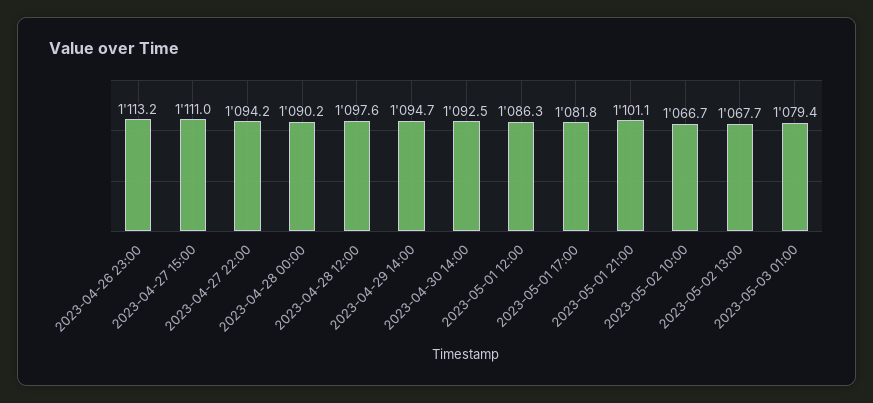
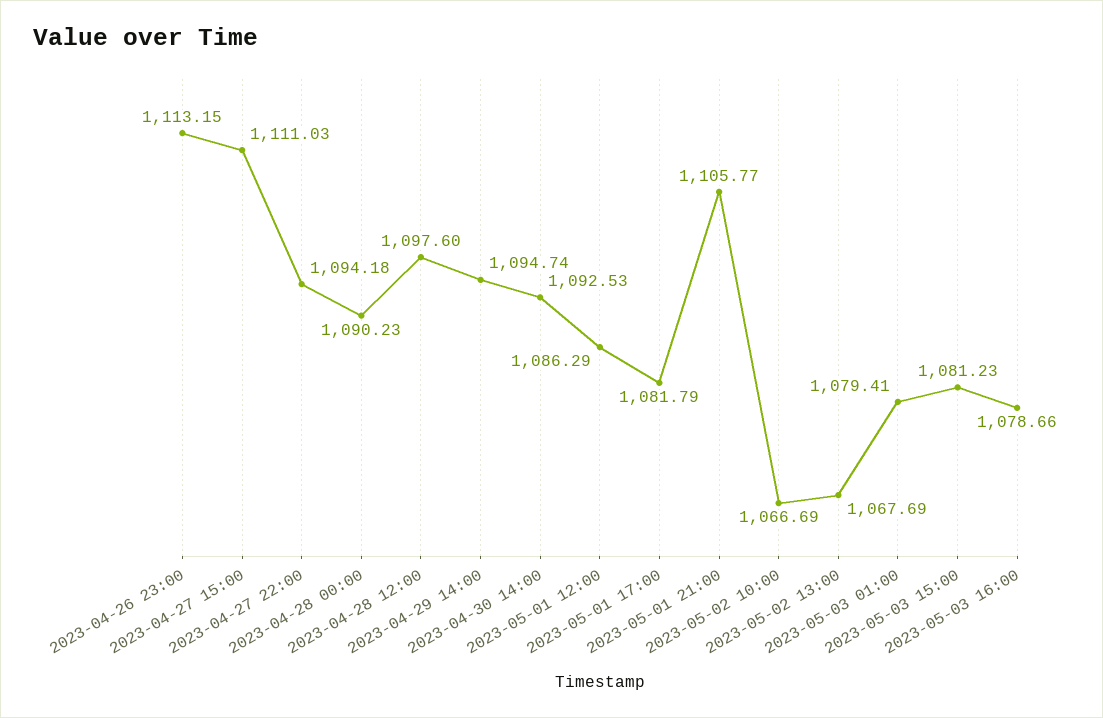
2023-05-01 21:00: 1101.1 -> 1105.77
2023-05-03 15:00: none -> 1081.23
2023-05-03 16:00: none -> 1078.66

